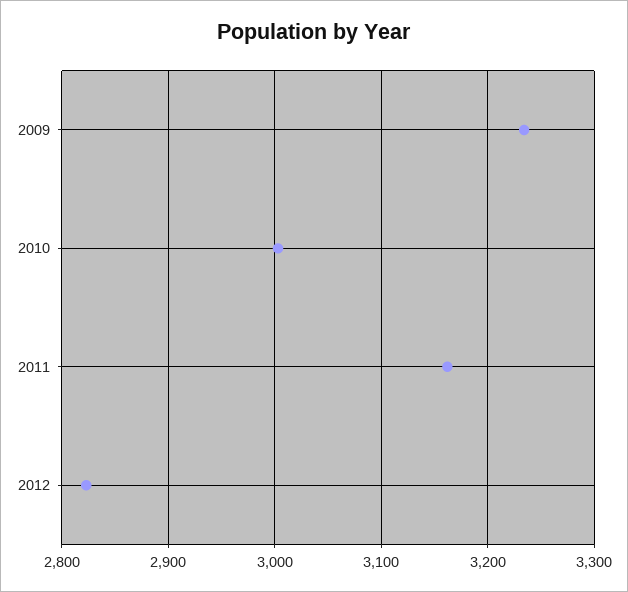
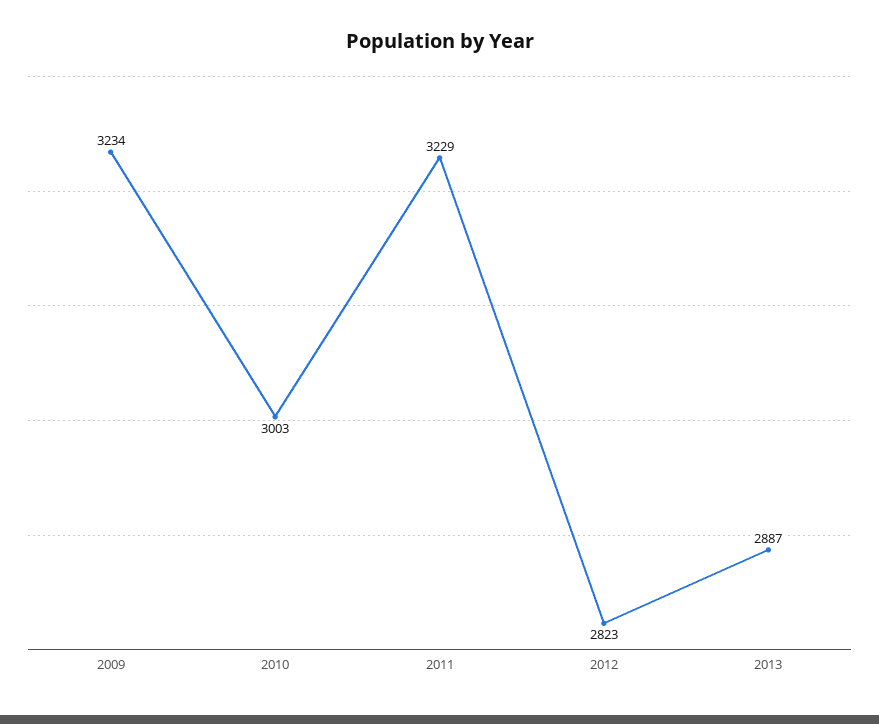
2011: 3160 -> 3229
2013: none -> 2887

